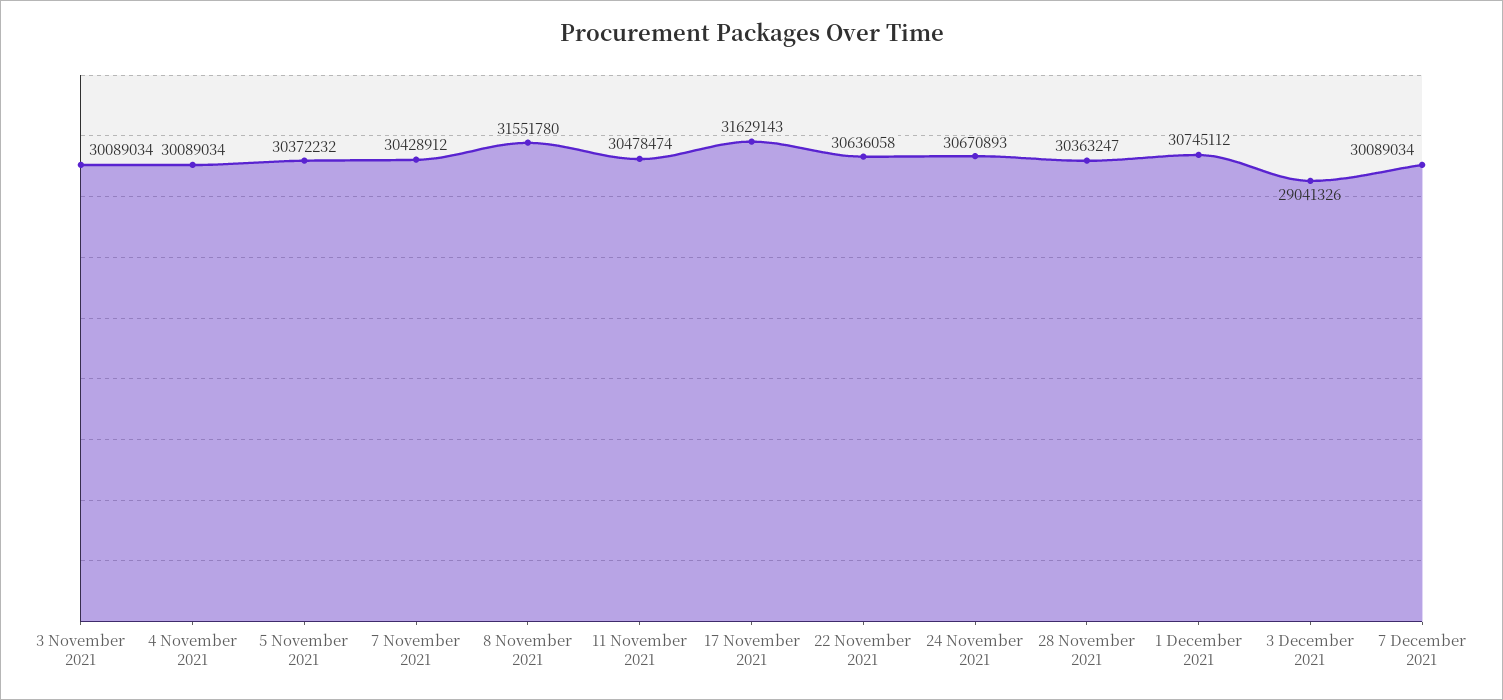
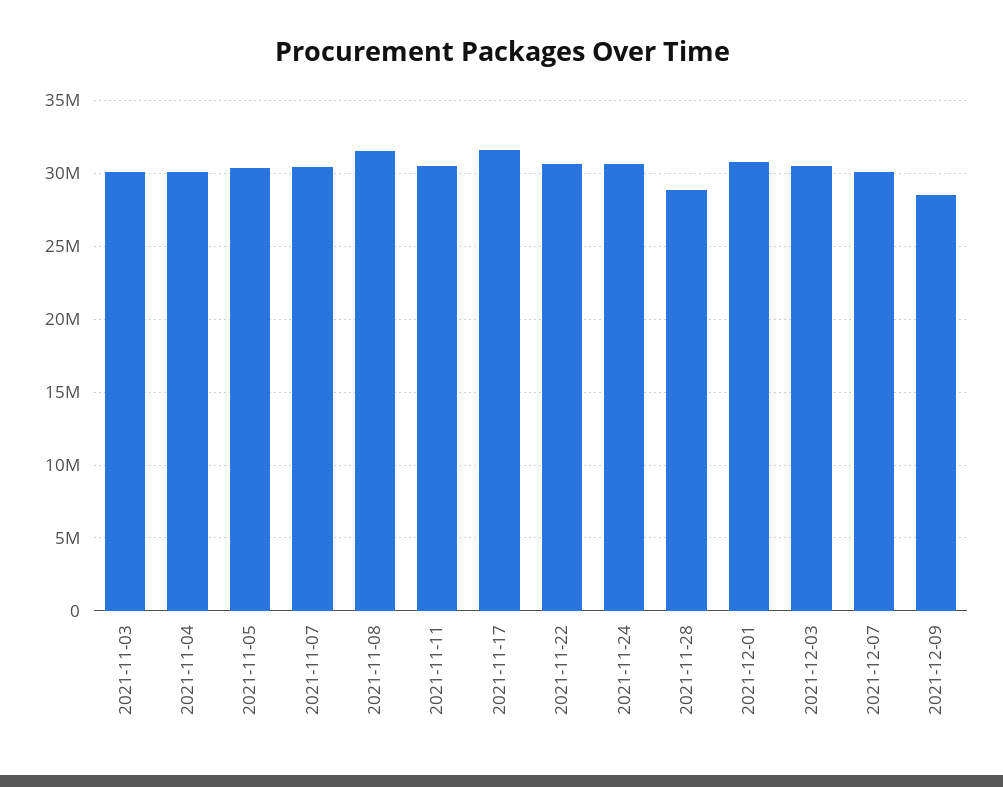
28 November 2021: 30363247 -> 29000000
3 December 2021: 29041326 -> 30500000
2021-12-09: none -> 28500000

